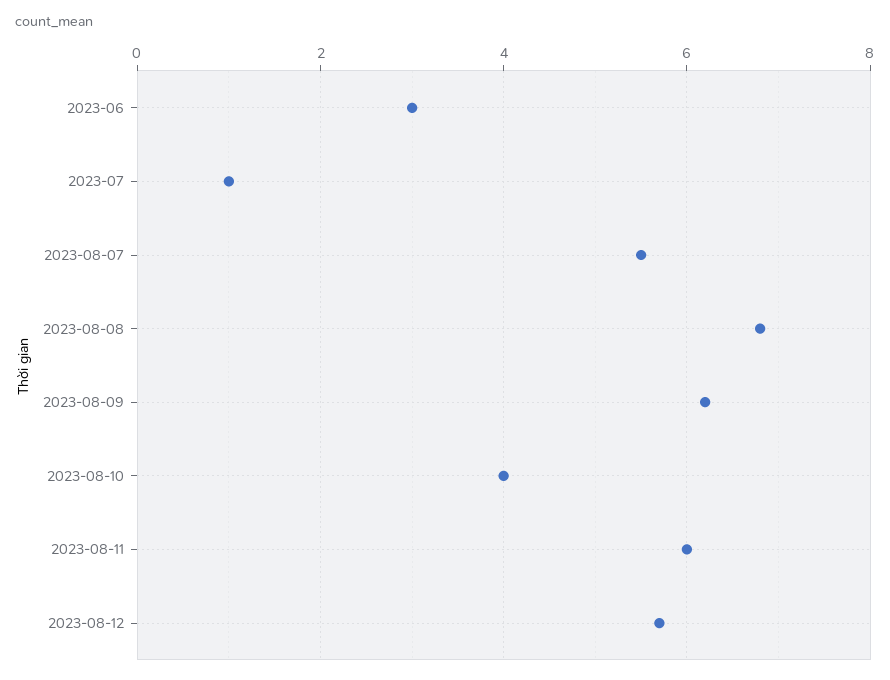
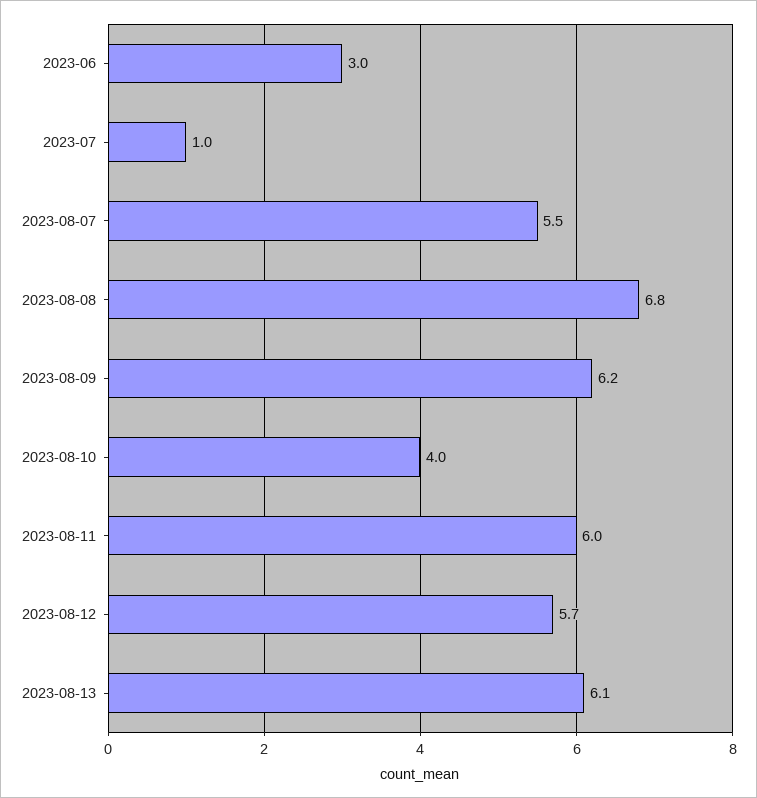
2023-08-13: none -> 6.1

